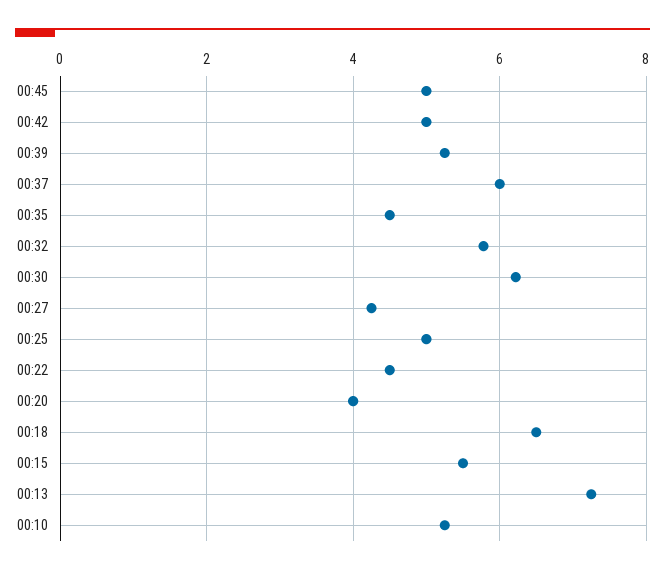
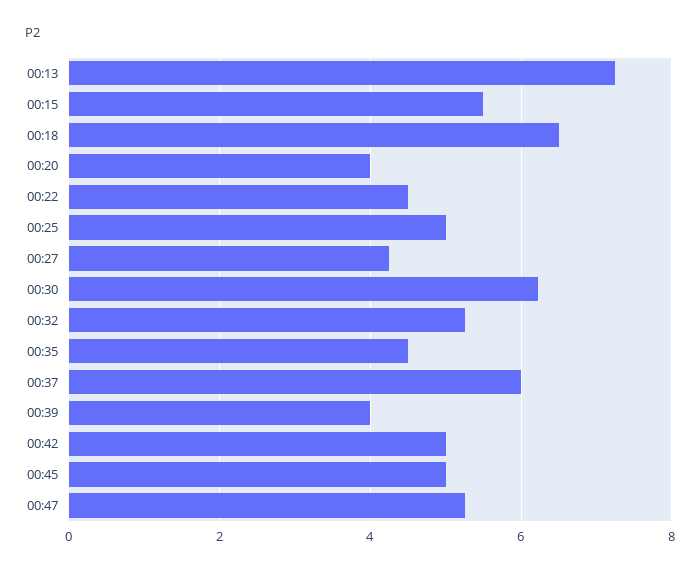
00:39: 5.2 -> 4
00:32: 5.8 -> 5.2
00:10: 5.2 -> none
00:47: none -> 5.2

